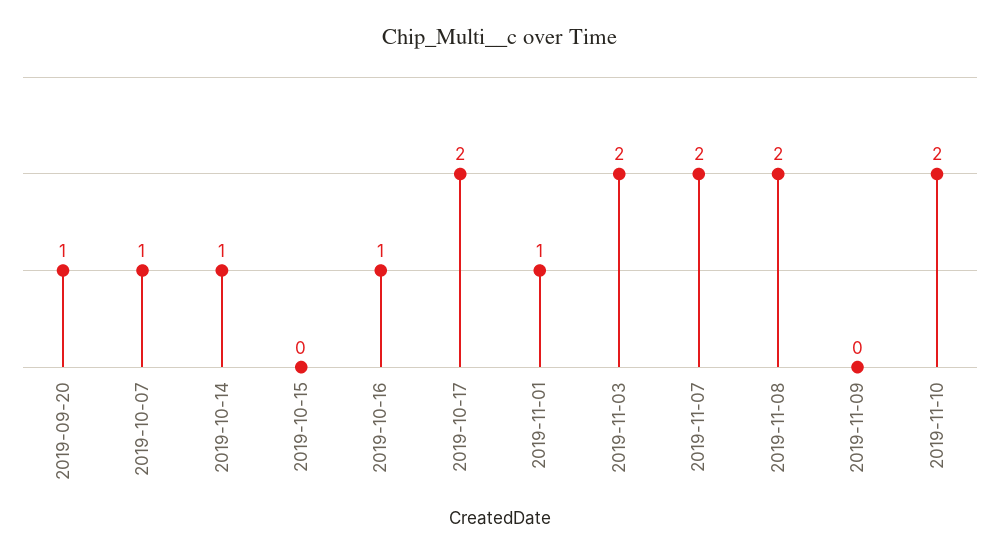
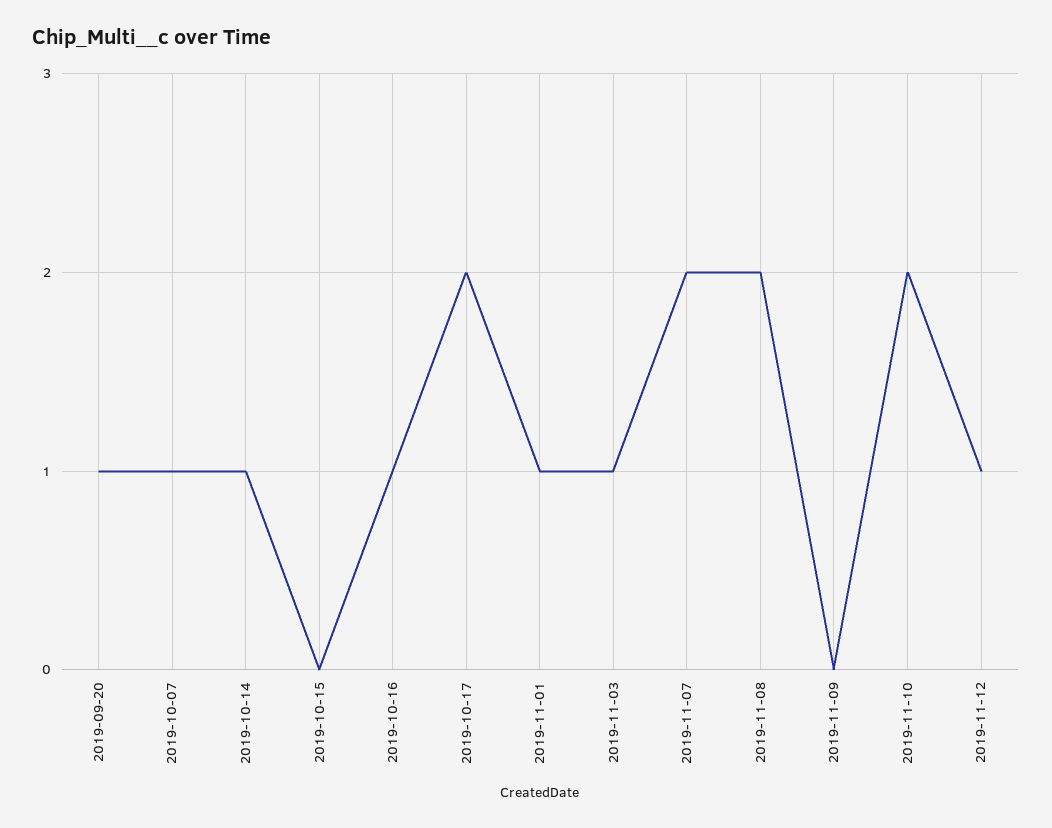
2019-11-03: 2 -> 1
2019-11-12: none -> 1

